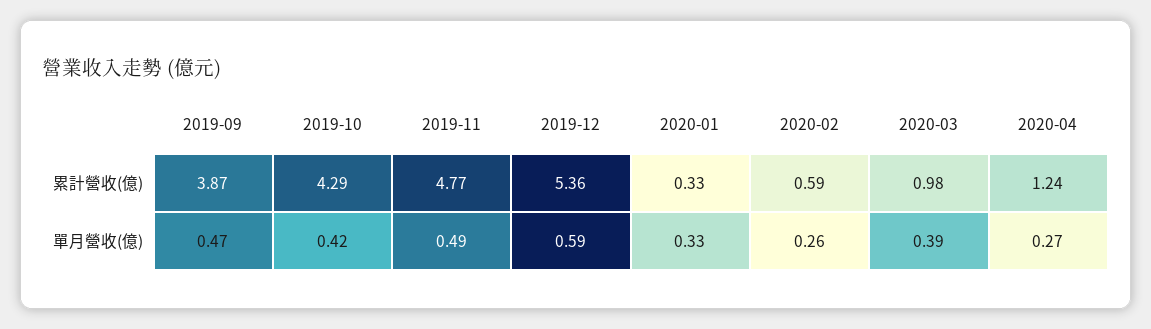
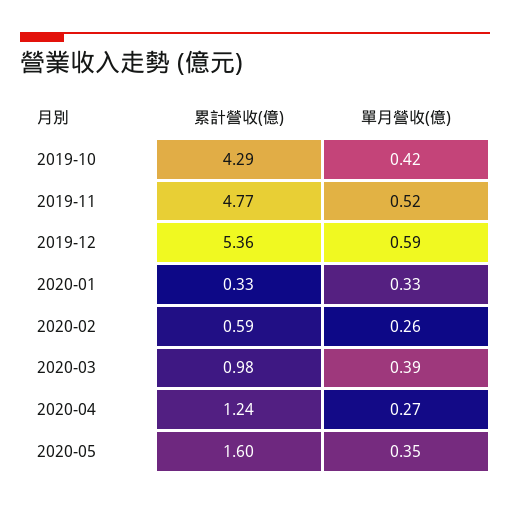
2019-09, 累計營收(億): 3.87 -> none
2019-09, 單月營收(億): 0.47 -> none
2019-11, 單月營收(億): 0.49 -> 0.52
2020-05, 累計營收(億): none -> 1.6
2020-05, 單月營收(億): none -> 0.35

